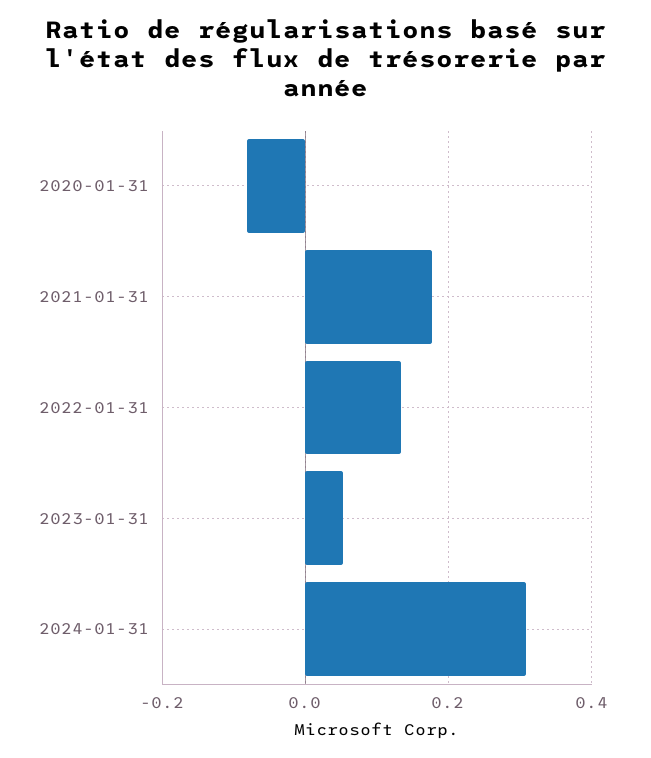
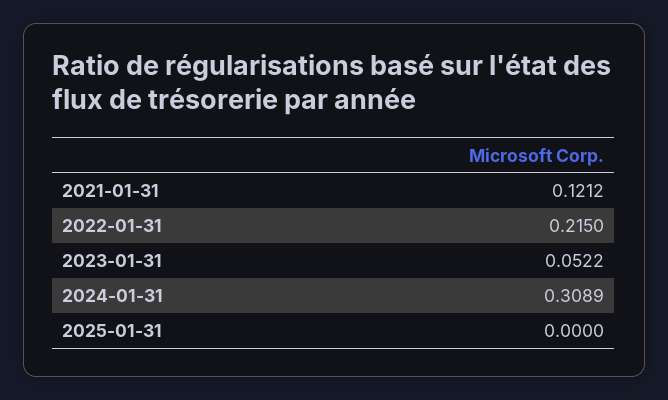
2020-01-31: -0.08 -> none
2021-01-31: 0.18 -> 0.1212
2022-01-31: 0.14 -> 0.215
2025-01-31: none -> 0

